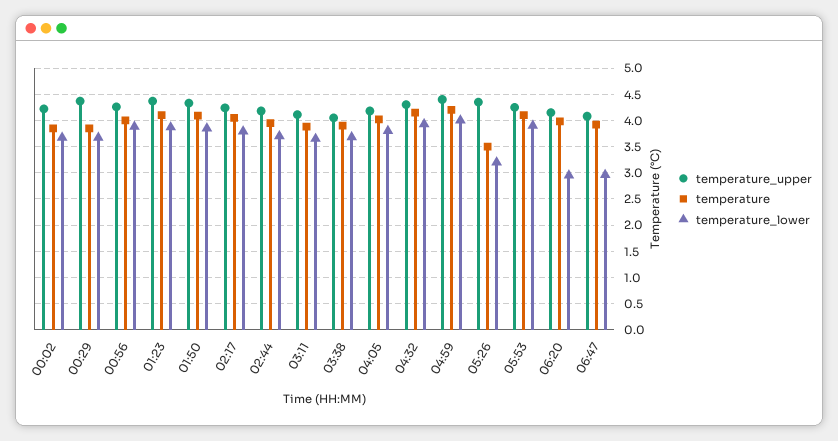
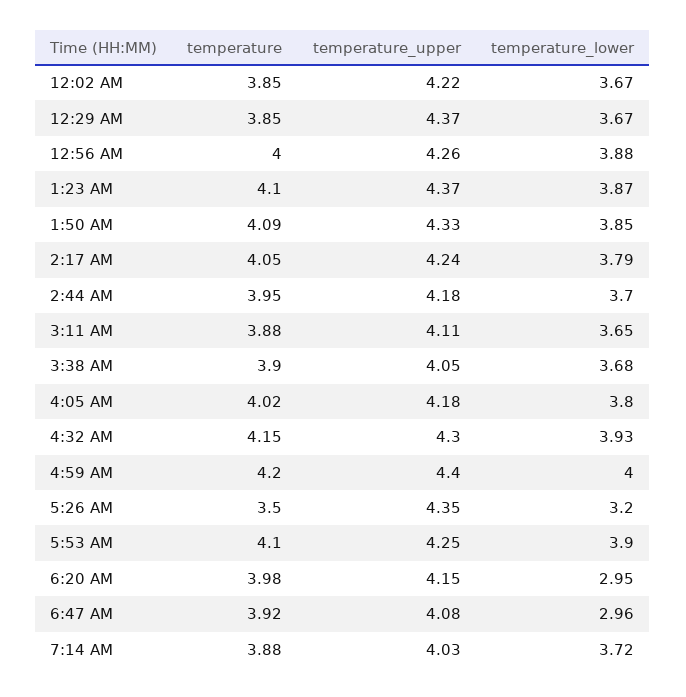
temperature, 7:14 AM: none -> 3.88
temperature_upper, 7:14 AM: none -> 4.03
temperature_lower, 7:14 AM: none -> 3.72

